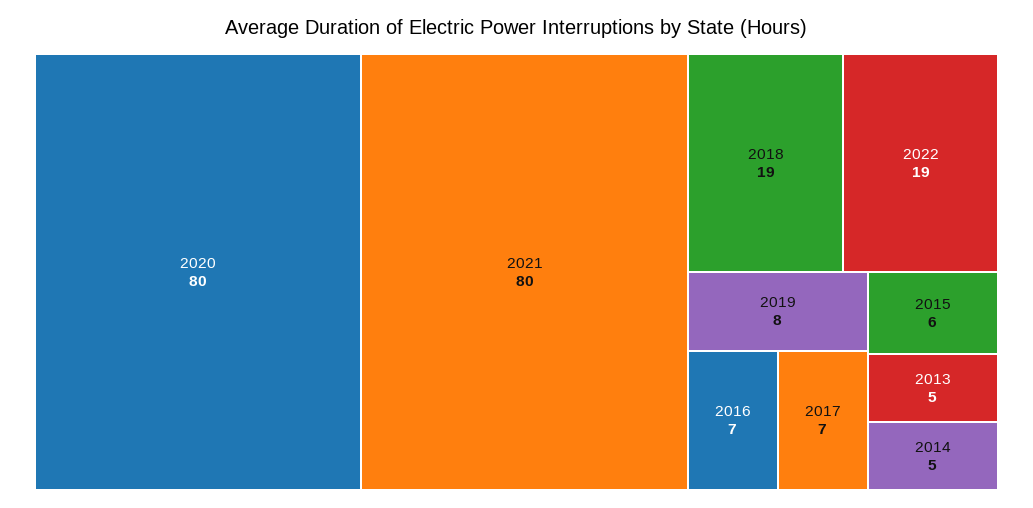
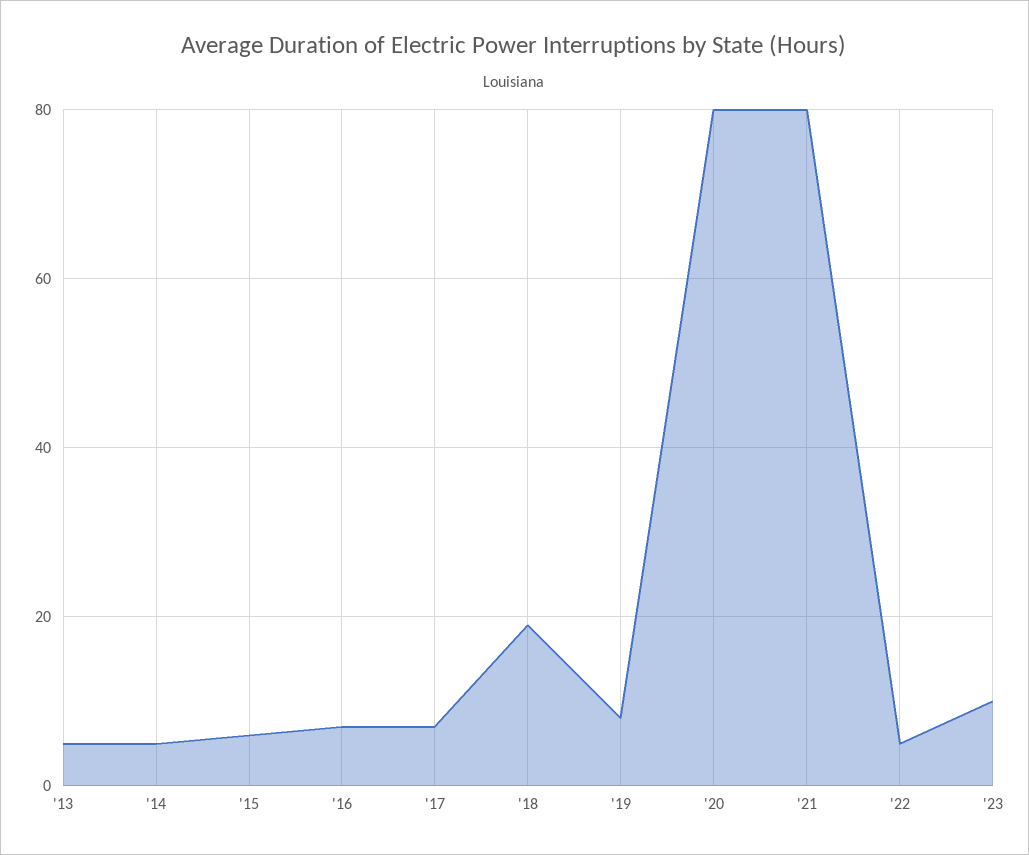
2022: 19 -> 5
'23: none -> 10

